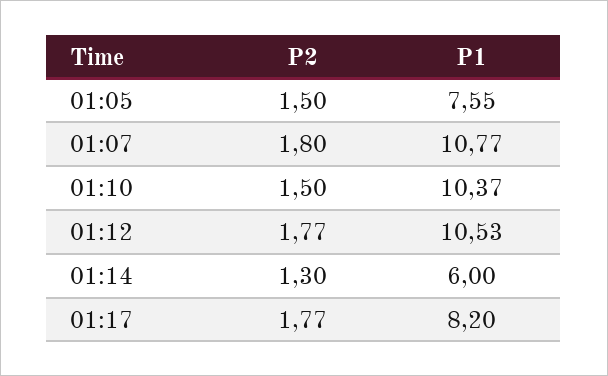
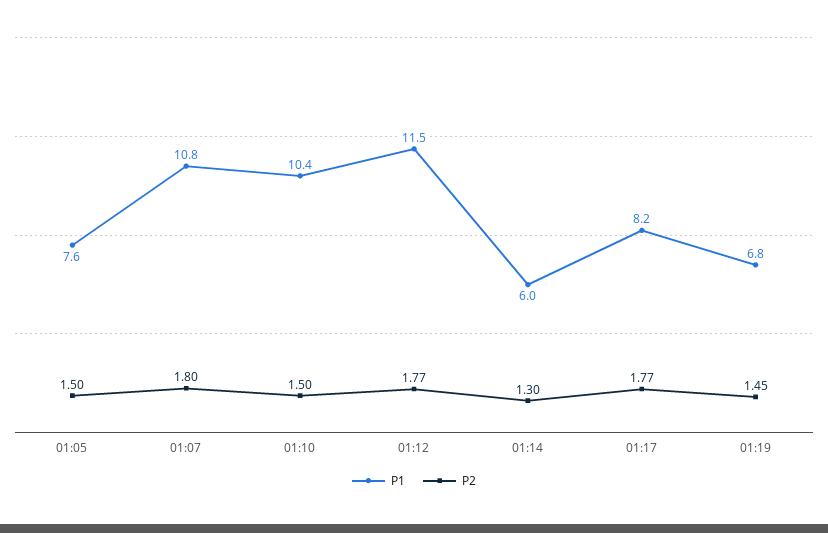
P1, 01:12: 10.53 -> 11.5
P1, 01:19: none -> 6.8
P2, 01:19: none -> 1.45

